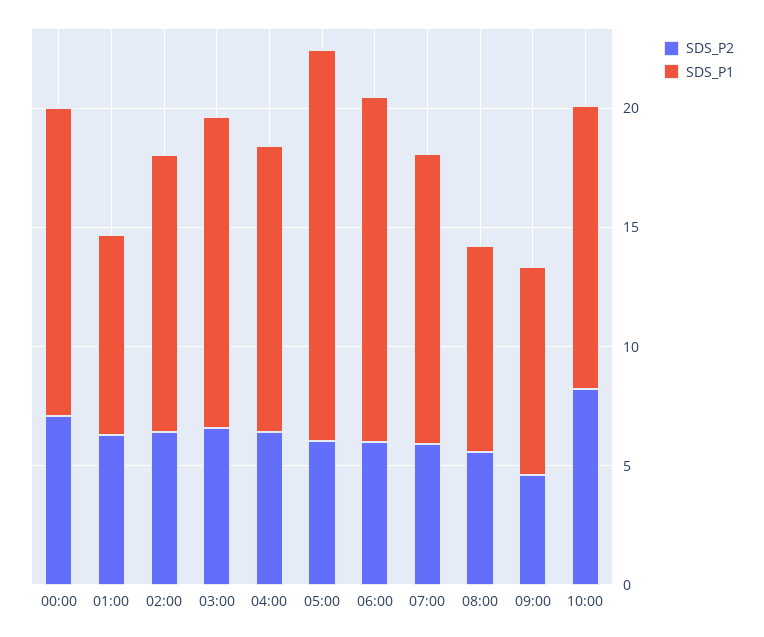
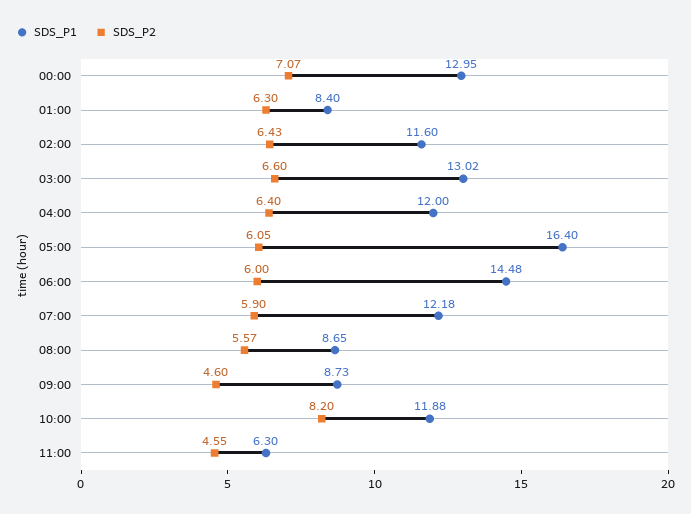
SDS_P1, 11:00: none -> 6.3
SDS_P2, 11:00: none -> 4.55

